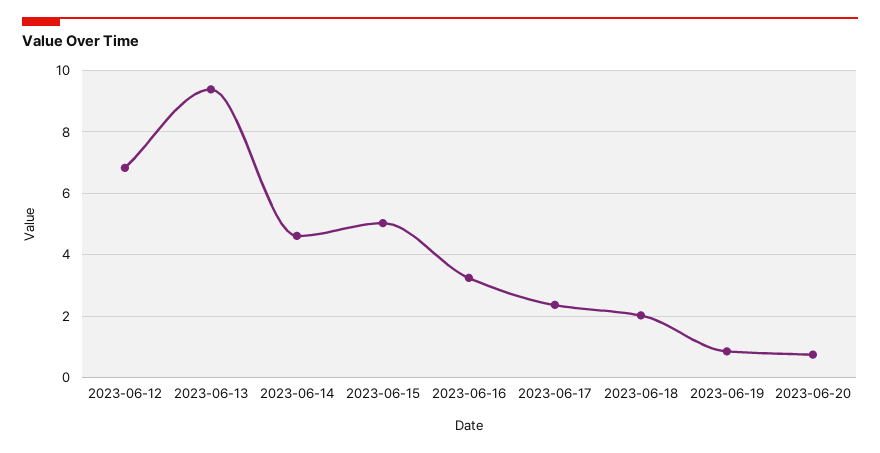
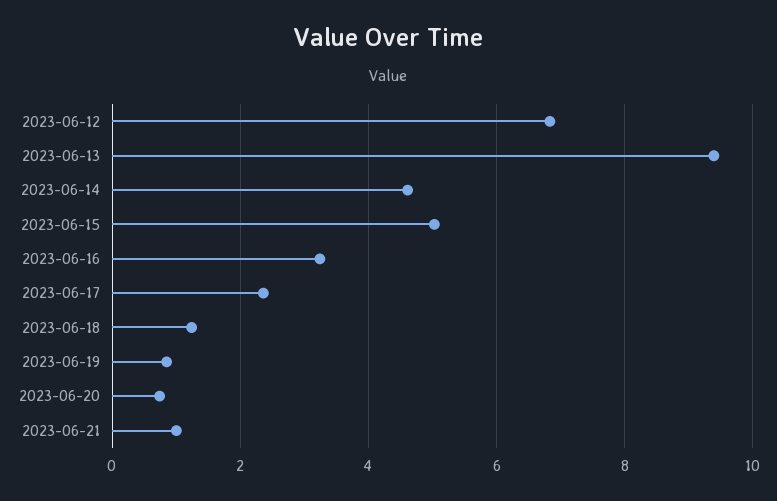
2023-06-18: 2 -> 1.2
2023-06-21: none -> 1

